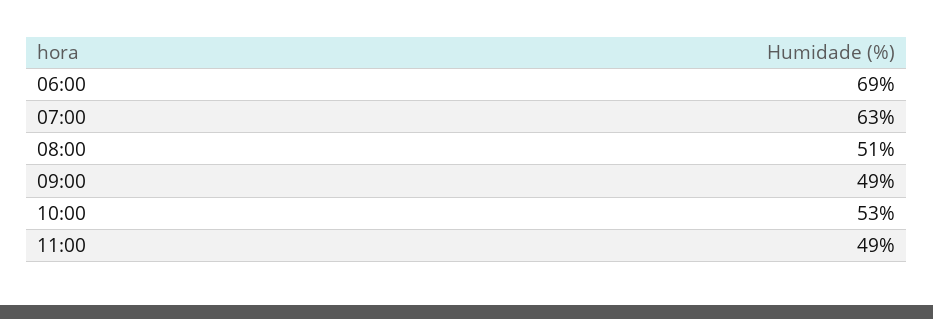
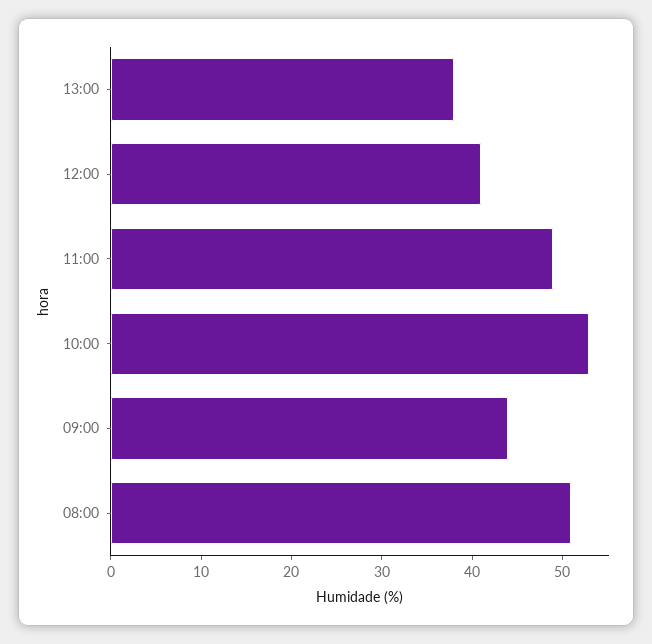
06:00: 69 -> none
07:00: 63 -> none
09:00: 49 -> 44
13:00: none -> 38
12:00: none -> 41

